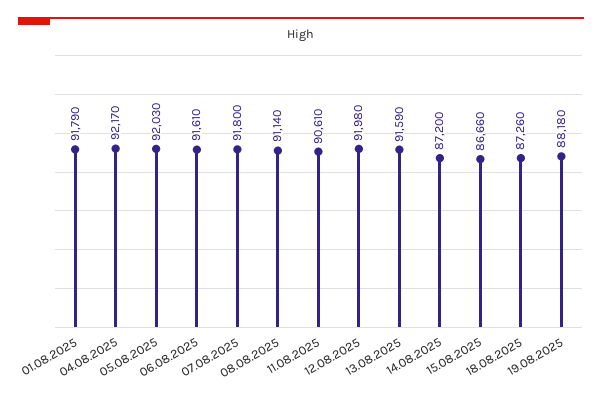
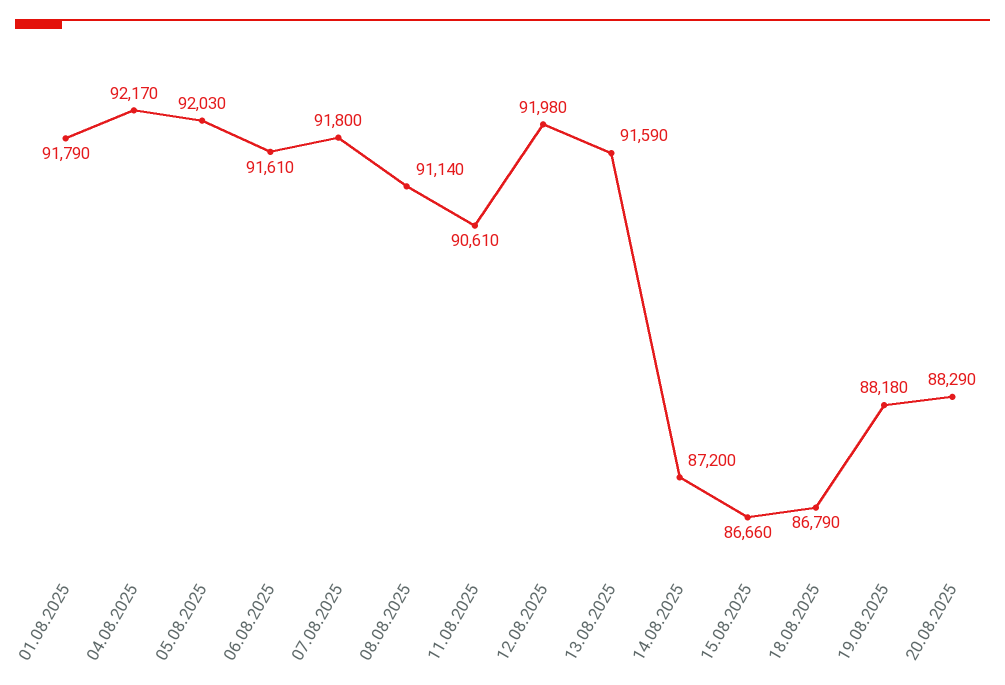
18.08.2025: 87260 -> 86790
20.08.2025: none -> 88290

